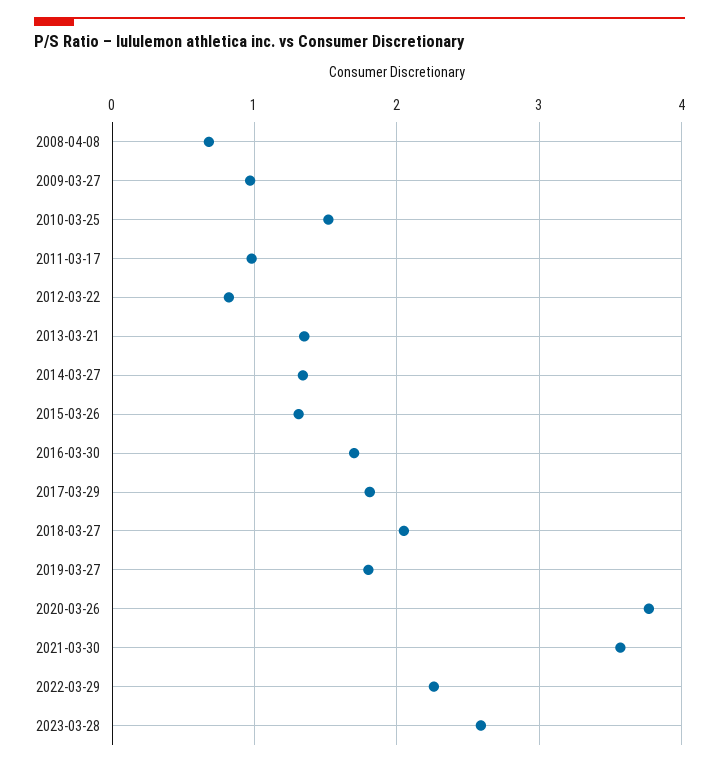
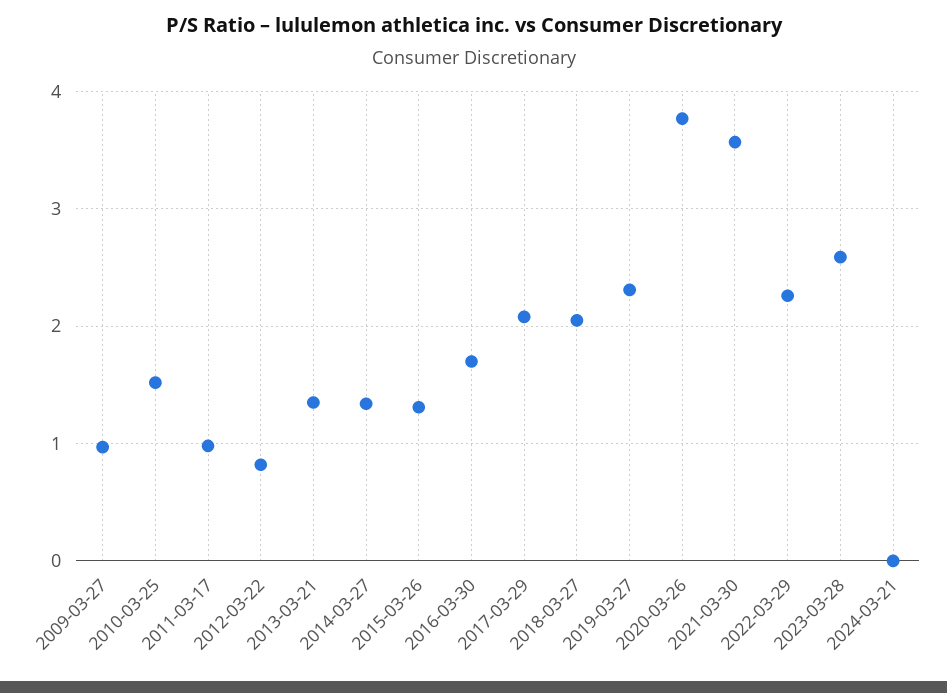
2008-04-08: 0.7 -> none
2017-03-29: 1.8 -> 2.1
2019-03-27: 1.8 -> 2.3
2024-03-21: none -> 0

